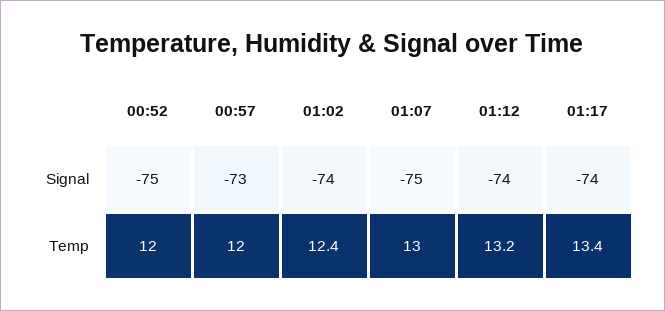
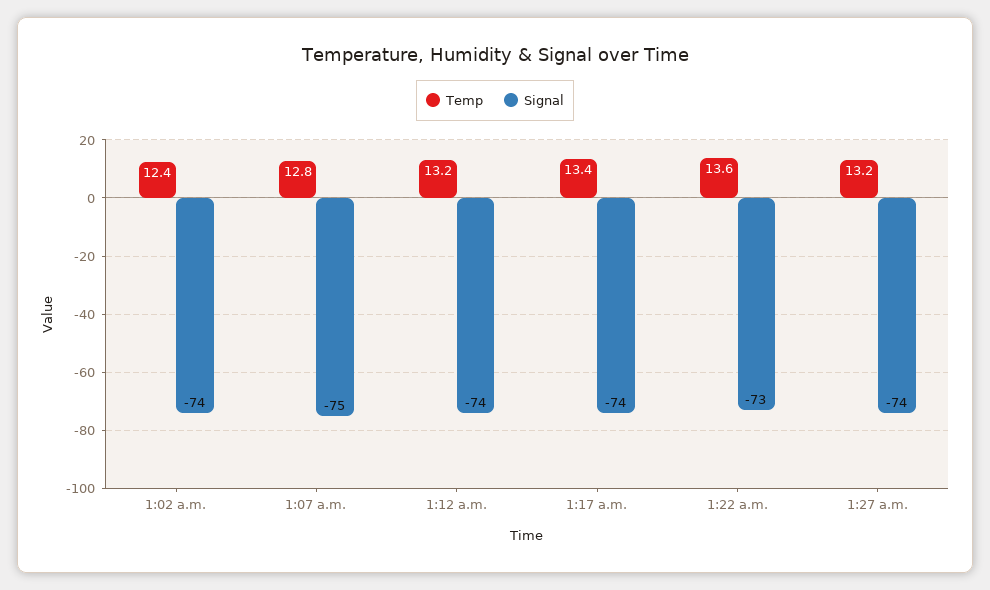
Signal, 00:52: -75 -> none
Signal, 00:57: -73 -> none
Temp, 00:52: 12 -> none
Temp, 00:57: 12 -> none
Temp, 01:07: 13 -> 12.8
Temp, 1:22 a.m.: none -> 13.6
Signal, 1:22 a.m.: none -> -73
Temp, 1:27 a.m.: none -> 13.2
Signal, 1:27 a.m.: none -> -74

